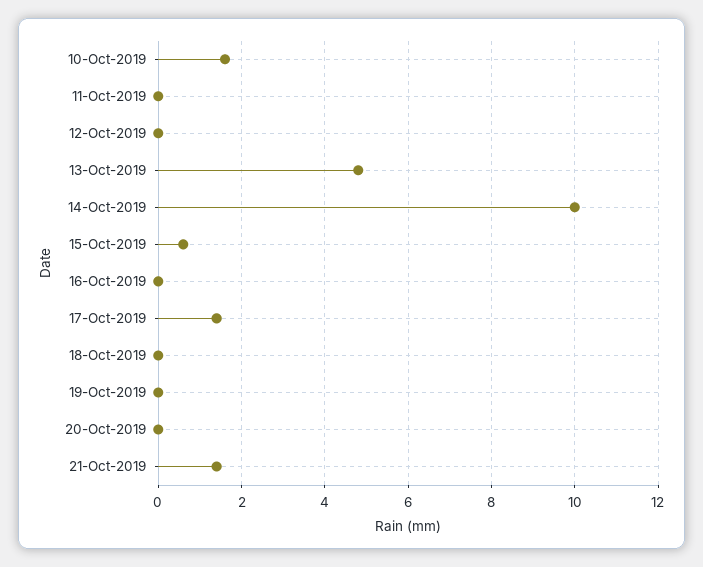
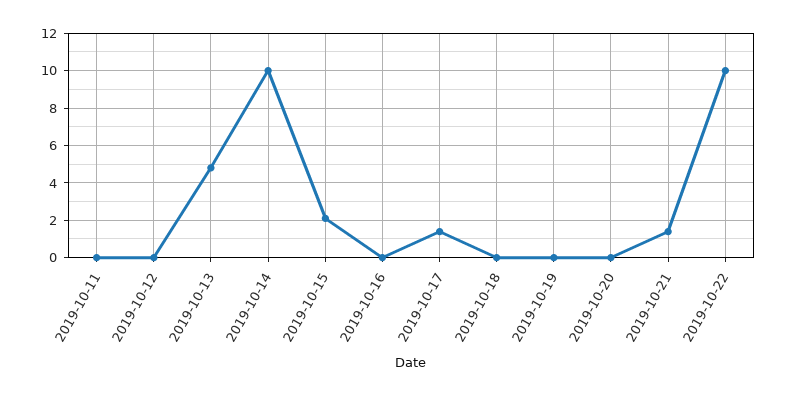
10-Oct-2019: 1.5 -> none
15-Oct-2019: 0.5 -> 2
2019-10-22: none -> 10

